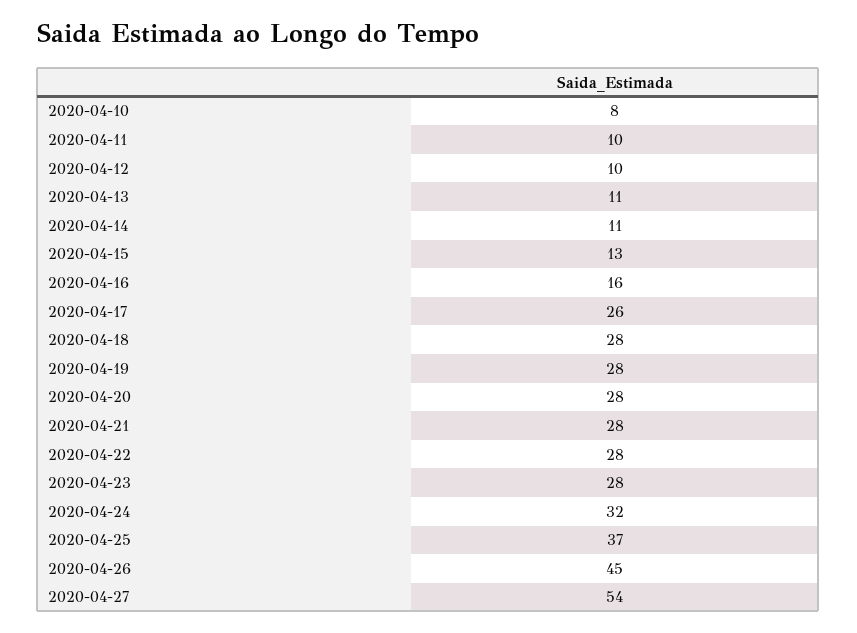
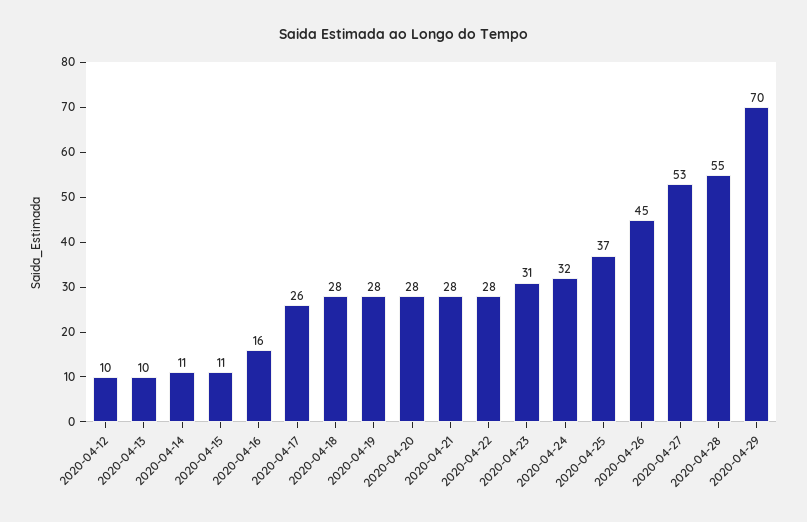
2020-04-10: 8 -> none
2020-04-11: 10 -> none
2020-04-13: 11 -> 10
2020-04-15: 13 -> 11
2020-04-23: 28 -> 31
2020-04-27: 54 -> 53
2020-04-28: none -> 55
2020-04-29: none -> 70

